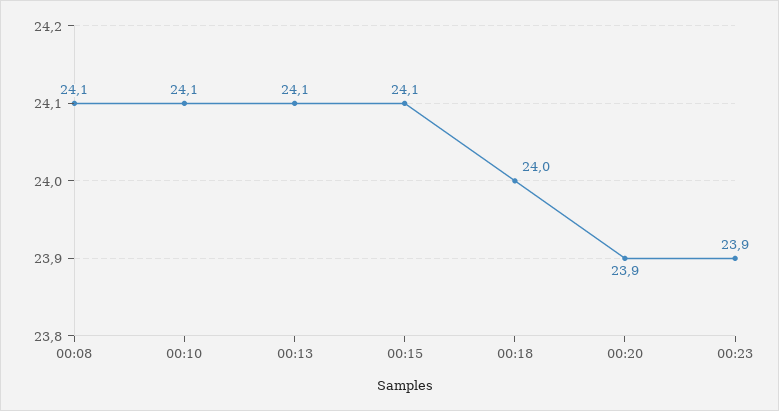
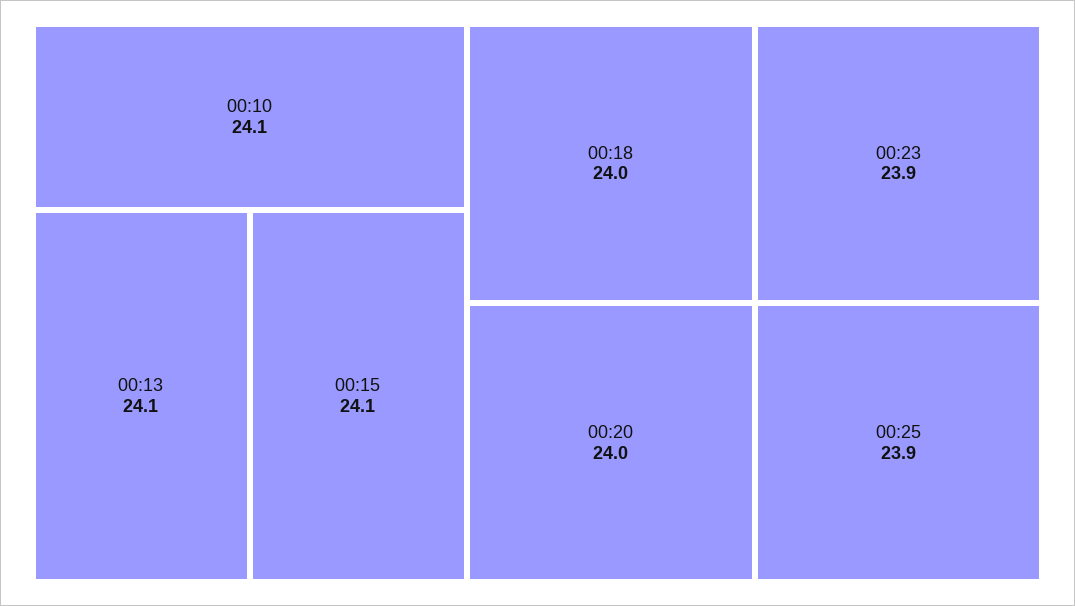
00:08: 24.1 -> none
00:20: 23.9 -> 24
00:25: none -> 23.9

